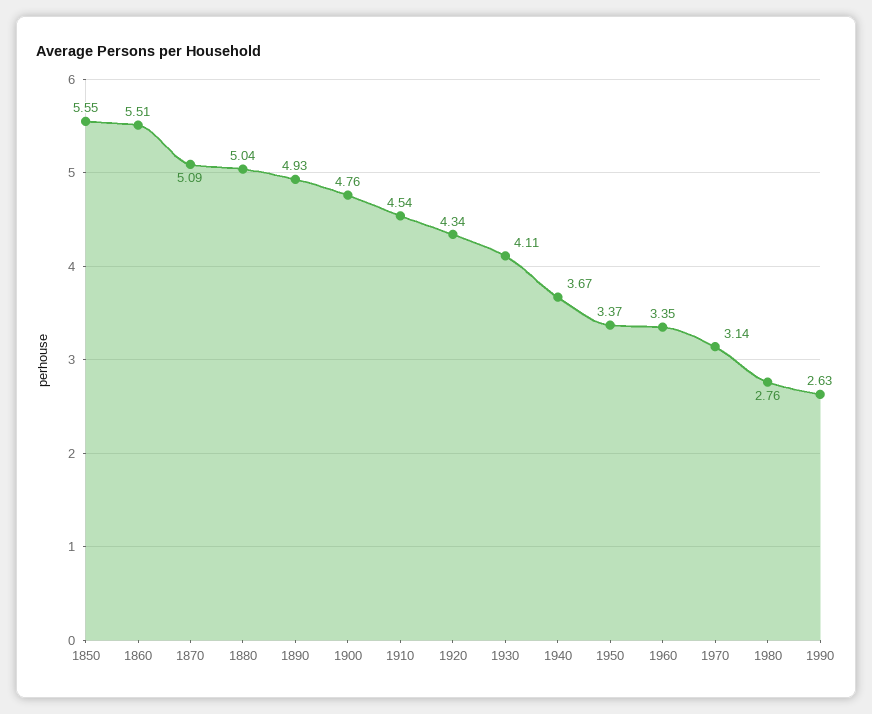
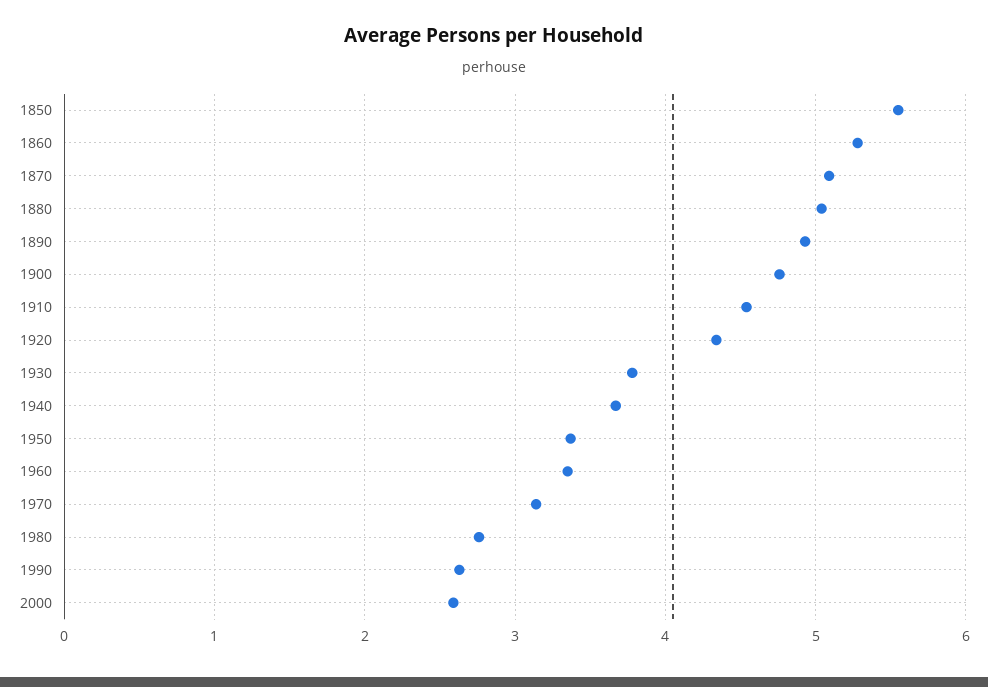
1860: 5.51 -> 5.3
1930: 4.11 -> 3.8
2000: none -> 2.6

